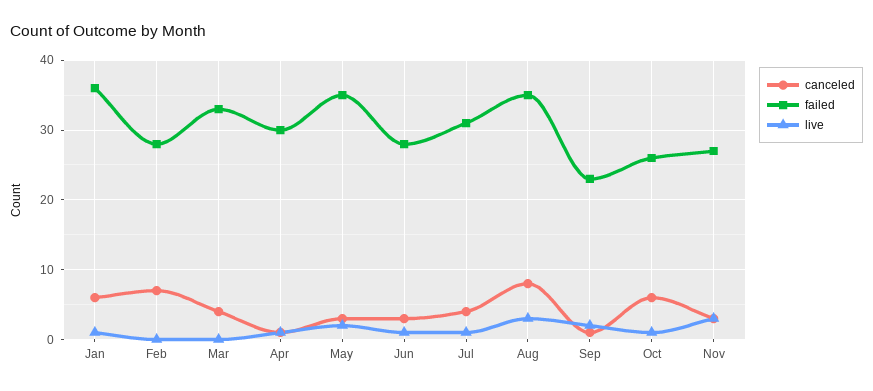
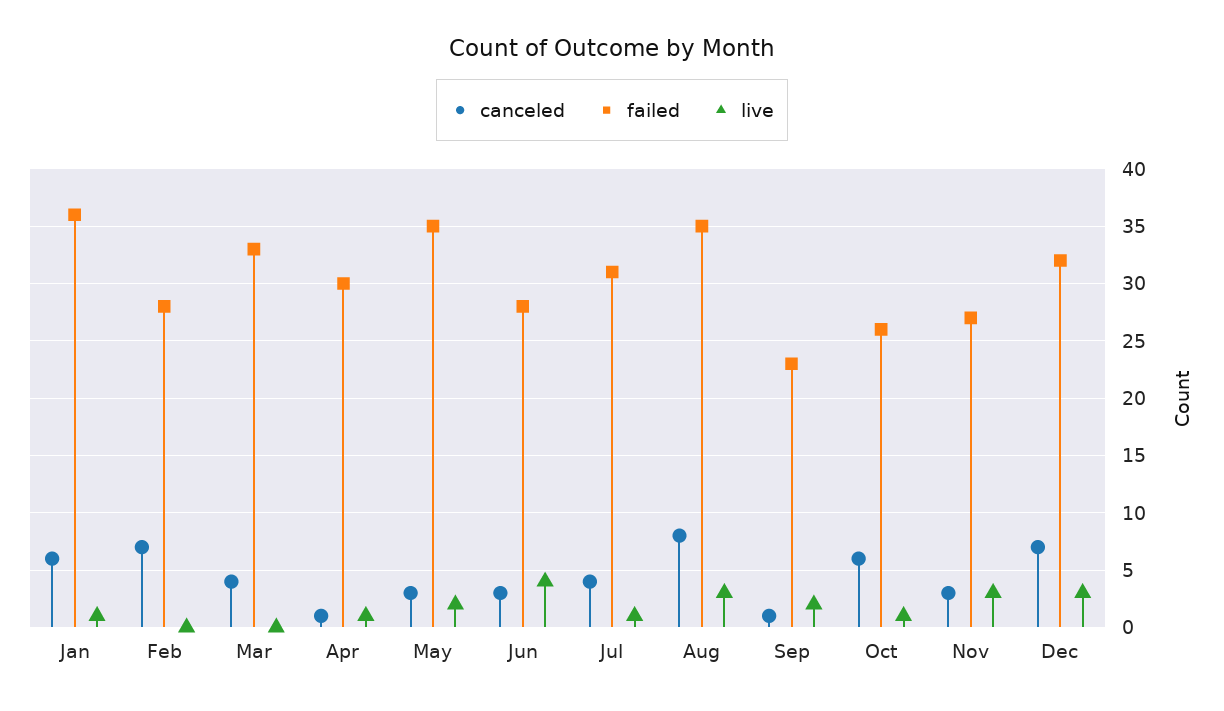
live, Jun: 1 -> 4
canceled, Dec: none -> 7
failed, Dec: none -> 32
live, Dec: none -> 3

